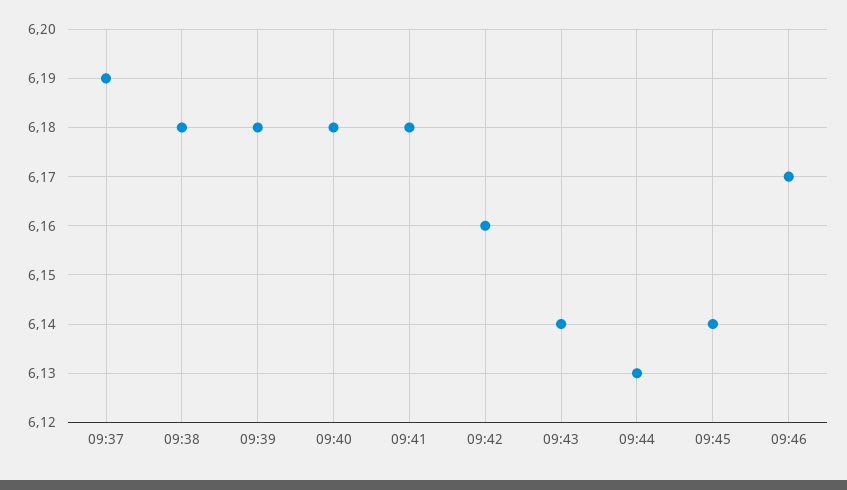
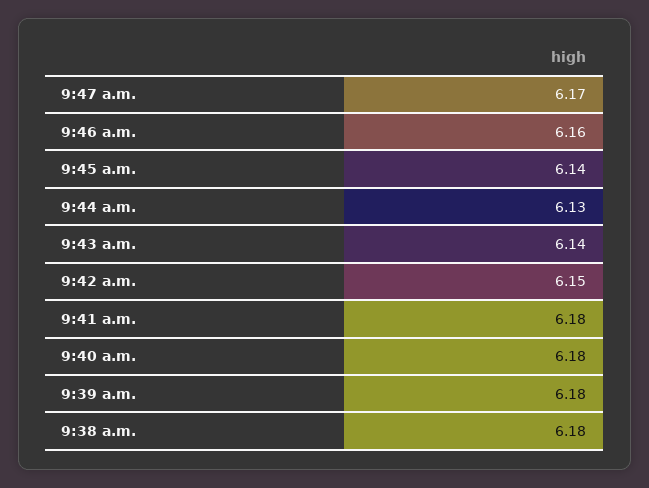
09:37: 6.19 -> none
09:42: 6.16 -> 6.15
09:46: 6.17 -> 6.16
9:47 a.m.: none -> 6.17

